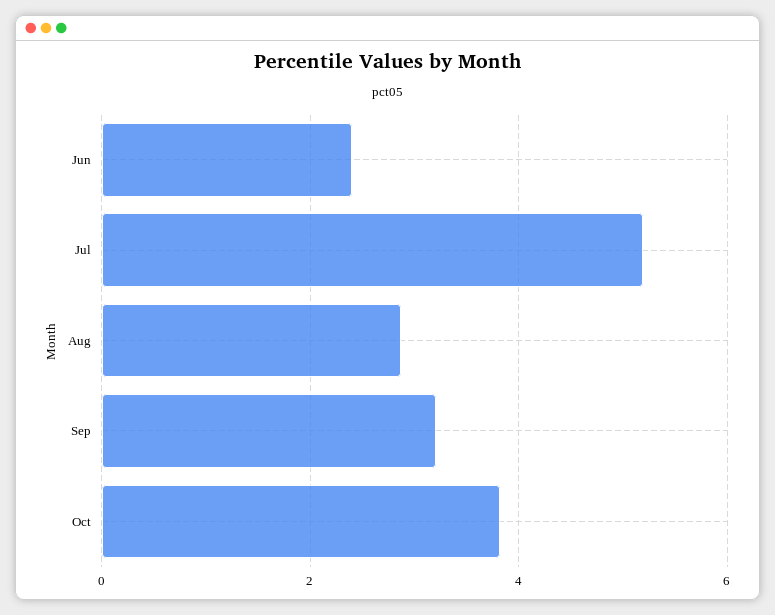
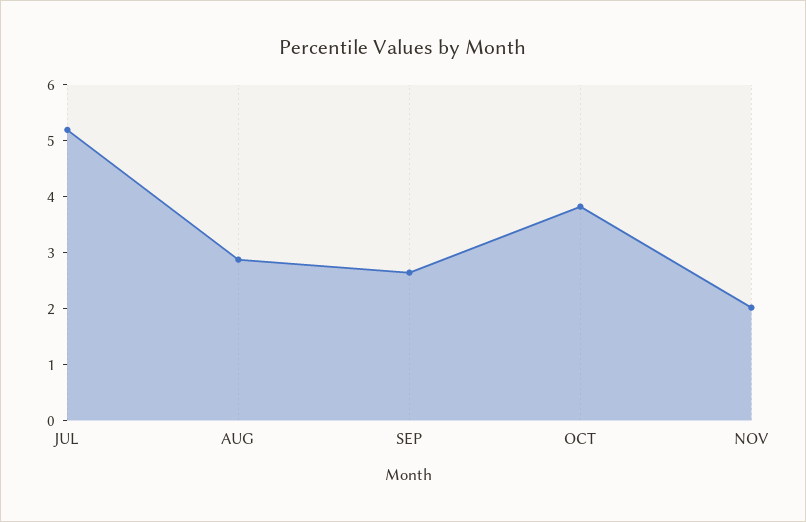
Jun: 2.4 -> none
Sep: 3.2 -> 2.6
NOV: none -> 2

